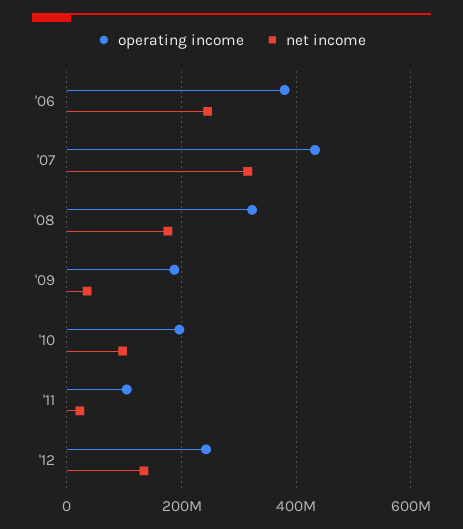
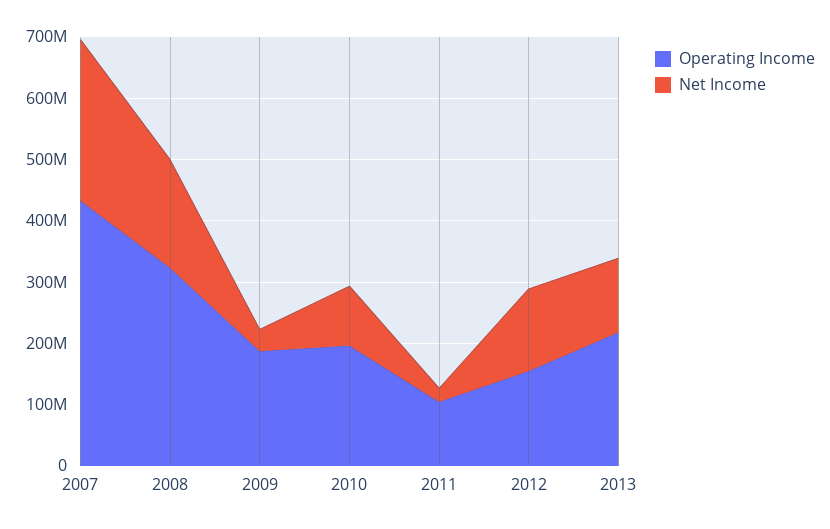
operating income, '06: 380000000 -> none
net income, '06: 240000000 -> none
net income, '07: 320000000 -> 260000000
operating income, '12: 240000000 -> 160000000
operating income, 2013: none -> 220000000
net income, 2013: none -> 120000000

